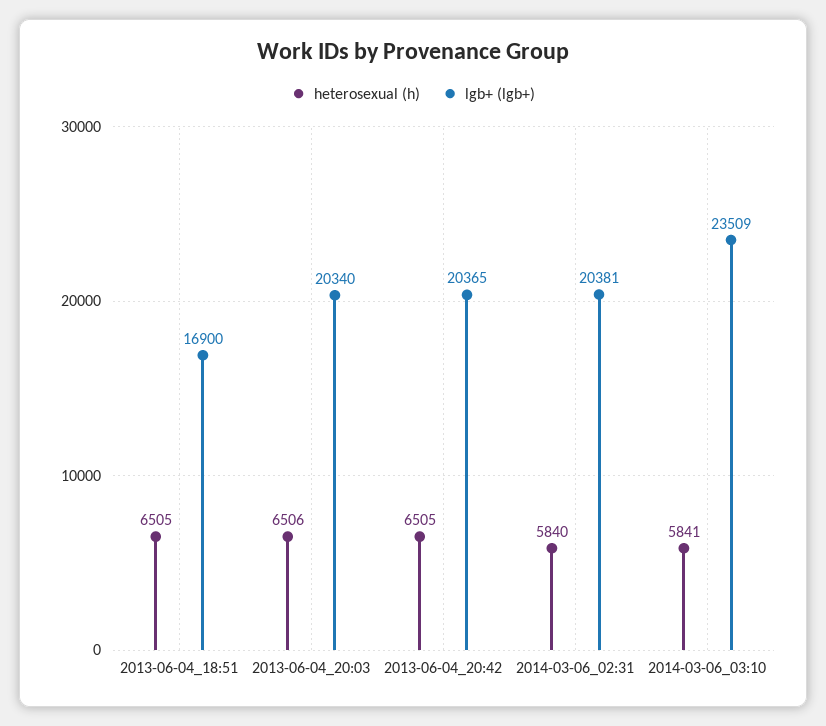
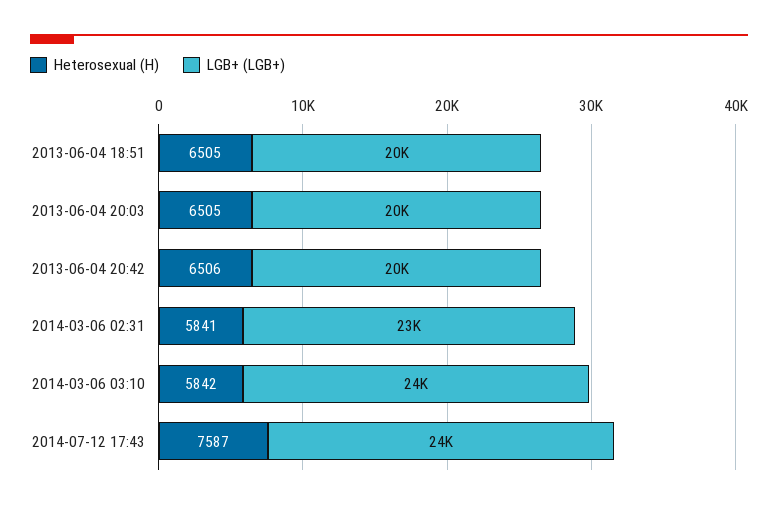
lgb+ (lgb+), 2013-06-04_18:51: 16900 -> 20000
heterosexual (h), 2013-06-04_20:03: 6506 -> 6505
heterosexual (h), 2013-06-04_20:42: 6505 -> 6506
heterosexual (h), 2014-03-06_02:31: 5840 -> 5841
lgb+ (lgb+), 2014-03-06_02:31: 20381 -> 23000
heterosexual (h), 2014-03-06_03:10: 5841 -> 5842
heterosexual (h), 2014-07-12 17:43: none -> 7587
lgb+ (lgb+), 2014-07-12 17:43: none -> 24000

